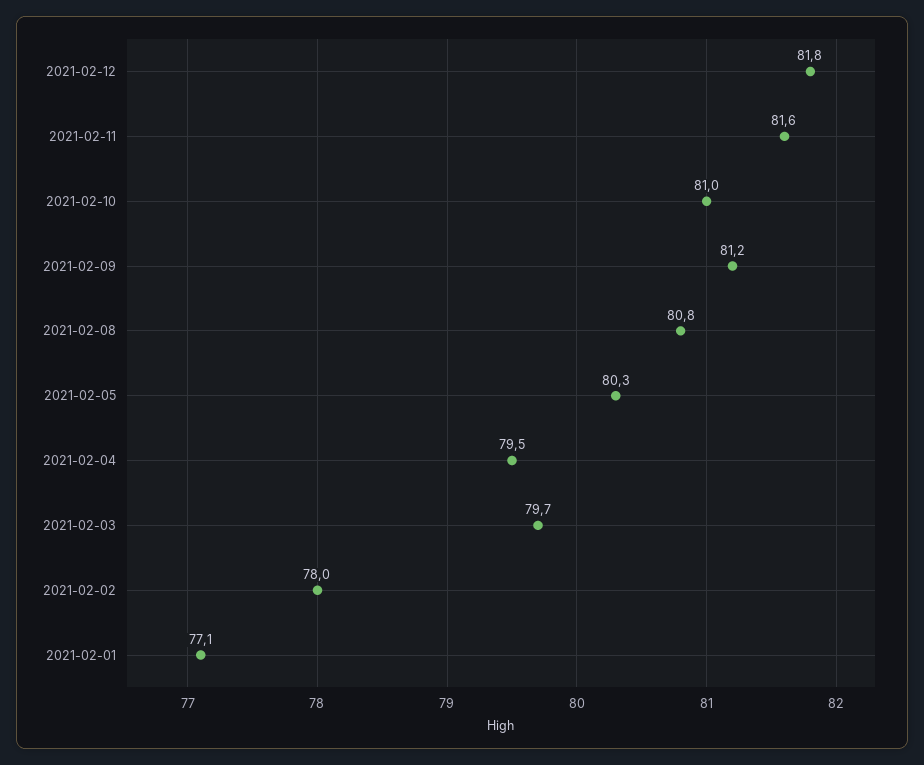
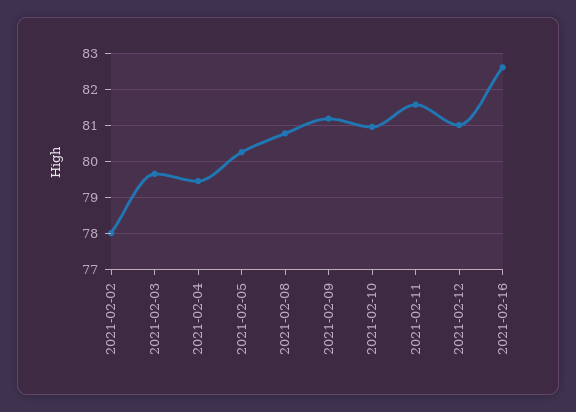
2021-02-12: 81.8 -> 81
2021-02-01: 77.1 -> none
2021-02-16: none -> 82.6

